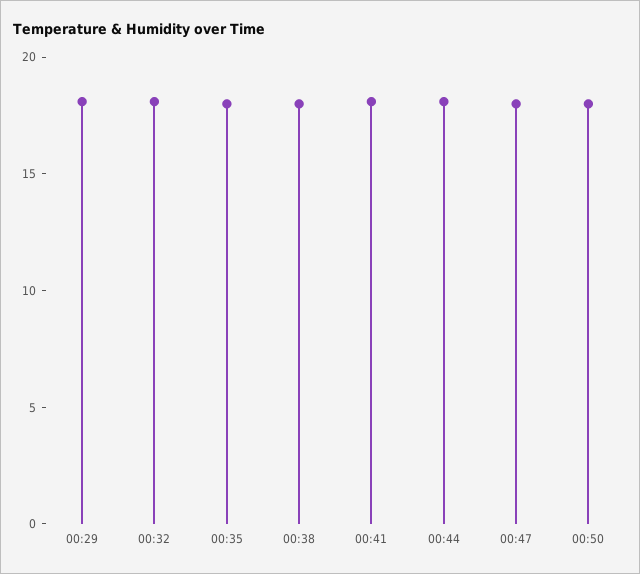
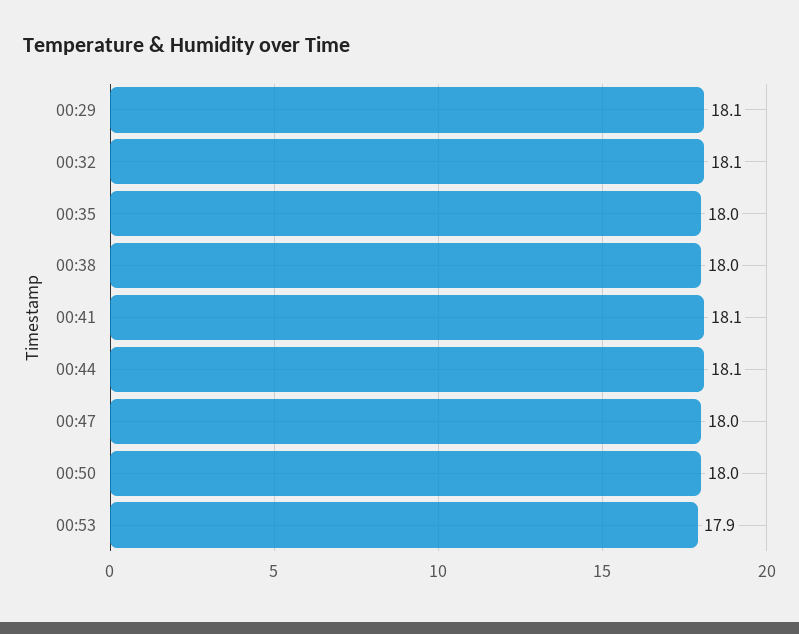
00:53: none -> 17.9

